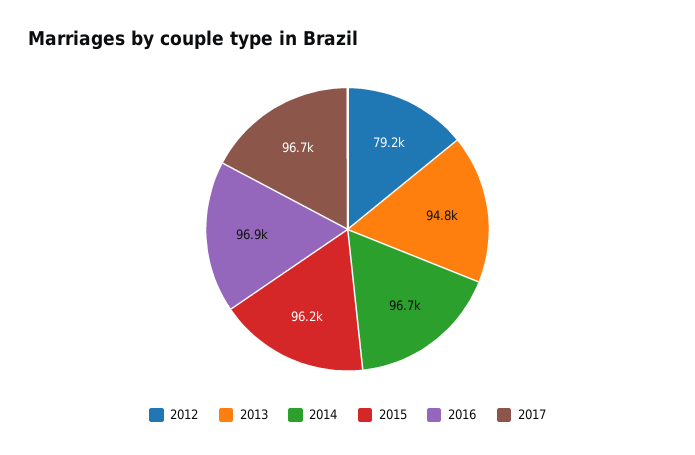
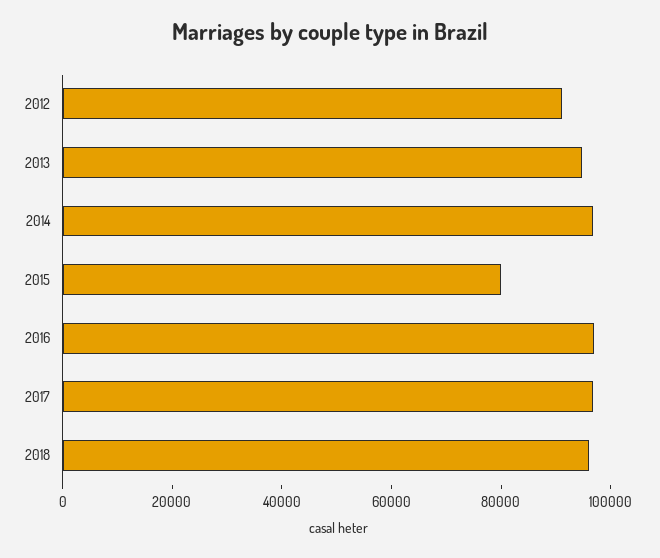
2012: 79200 -> 90000
2015: 96200 -> 80000
2018: none -> 95000

